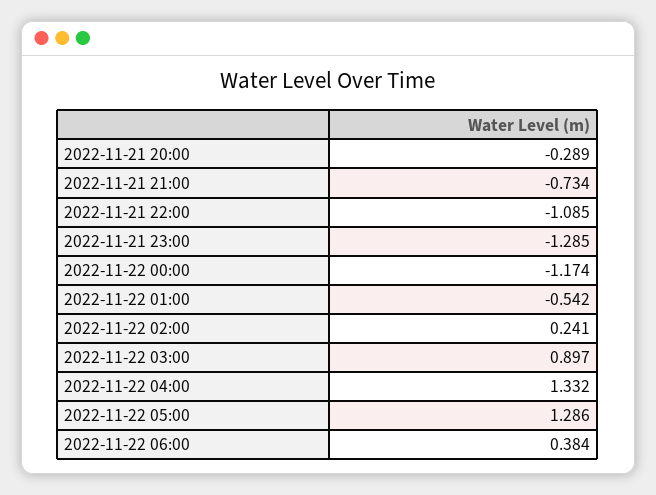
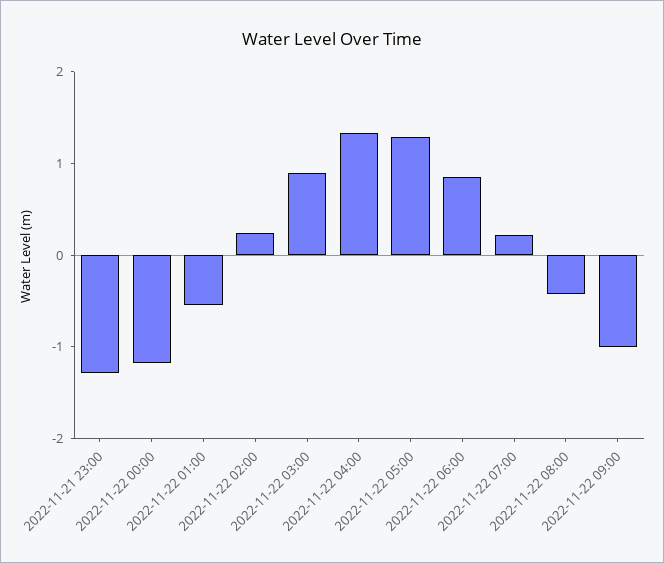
2022-11-21 20:00: -0.289 -> none
2022-11-21 21:00: -0.734 -> none
2022-11-21 22:00: -1.085 -> none
2022-11-22 06:00: 0.384 -> 0.8
2022-11-22 07:00: none -> 0.2
2022-11-22 08:00: none -> -0.4
2022-11-22 09:00: none -> -1

